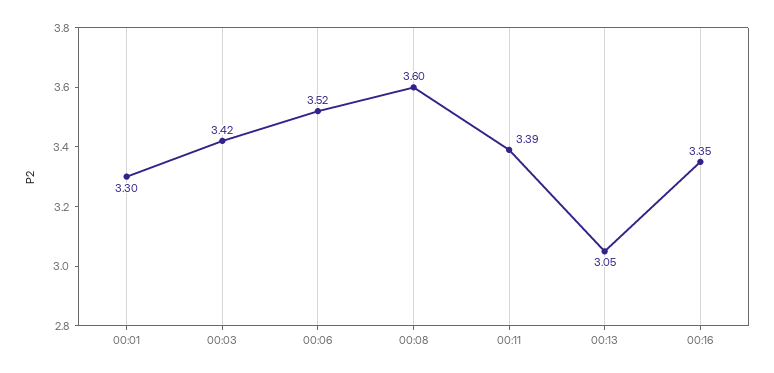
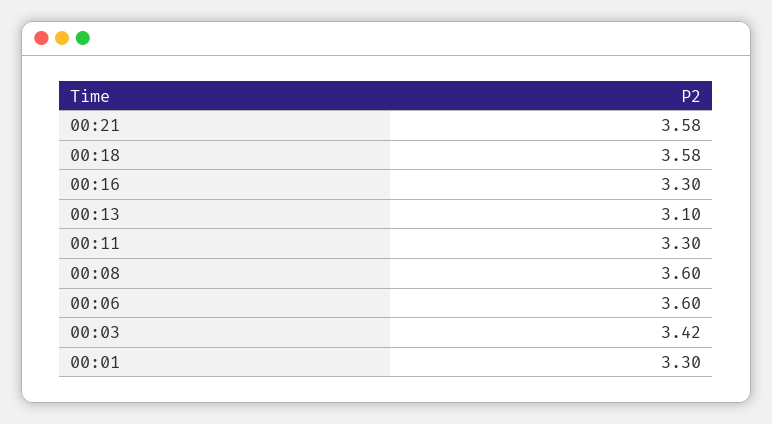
00:06: 3.52 -> 3.6
00:11: 3.39 -> 3.3
00:13: 3.05 -> 3.1
00:16: 3.35 -> 3.3
00:21: none -> 3.58
00:18: none -> 3.58

